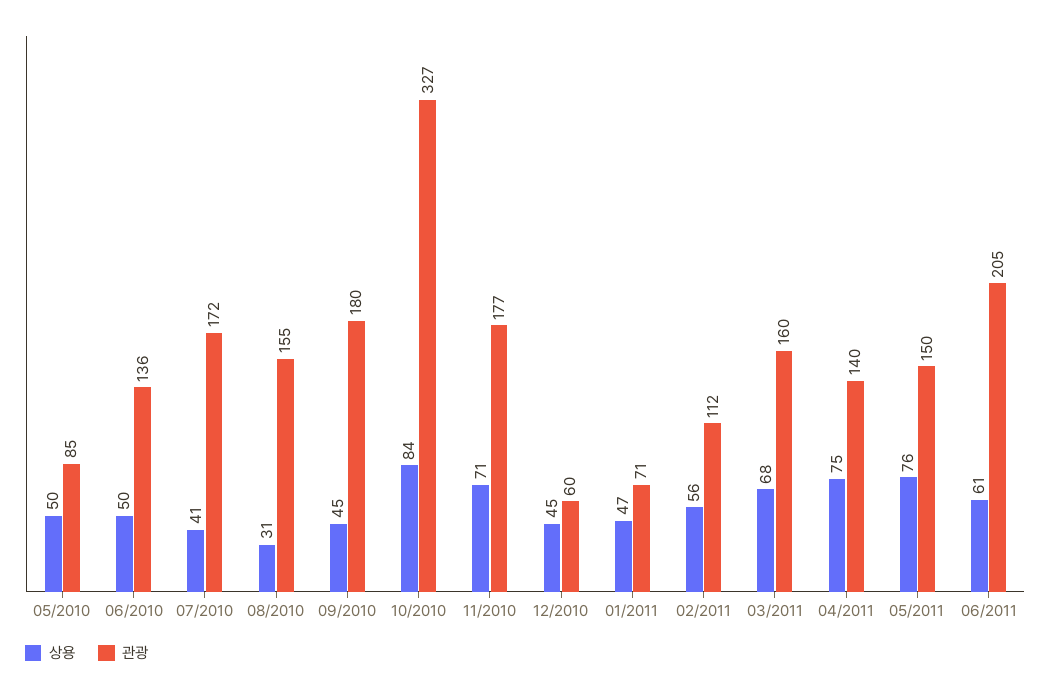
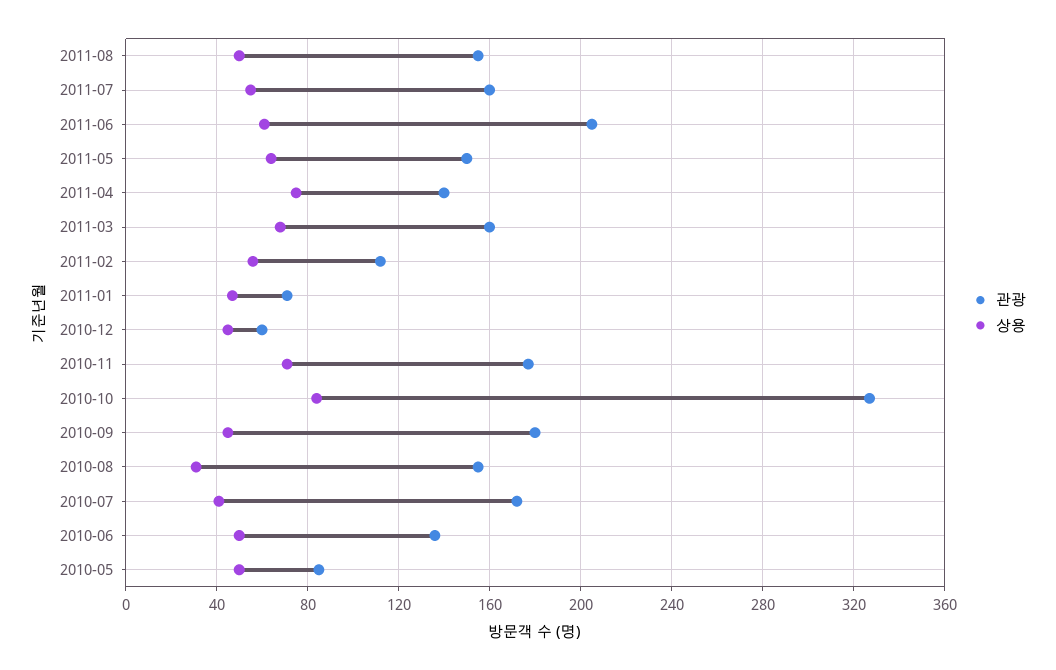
상용, 05/2011: 76 -> 65
관광, 2011-08: none -> 155
상용, 2011-08: none -> 50
관광, 2011-07: none -> 160
상용, 2011-07: none -> 55

